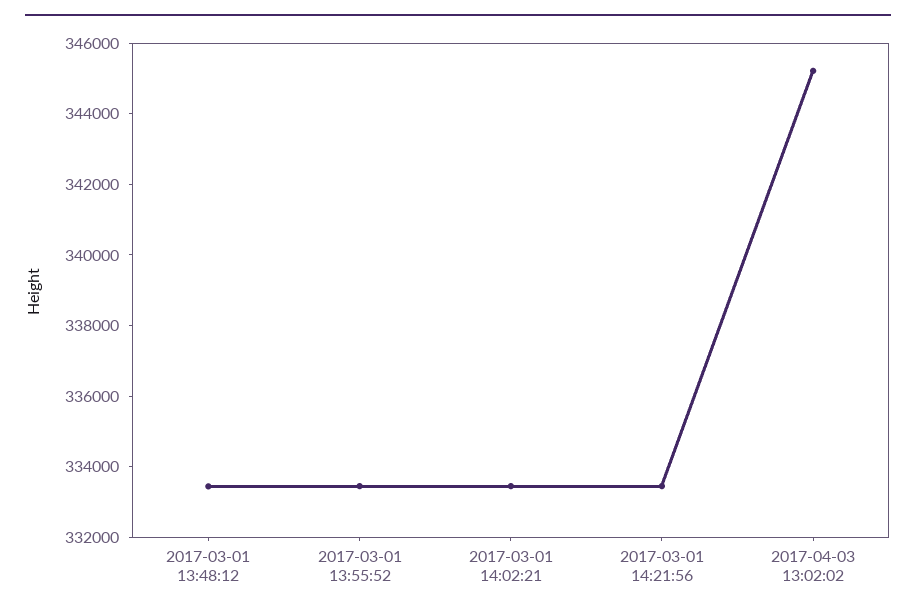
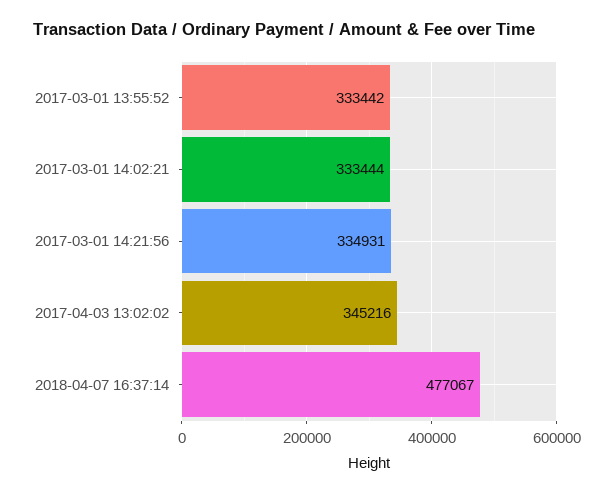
2017-03-01 13:48:12: 333500 -> none
2017-03-01 14:21:56: 333500 -> 334931
2018-04-07 16:37:14: none -> 477067

